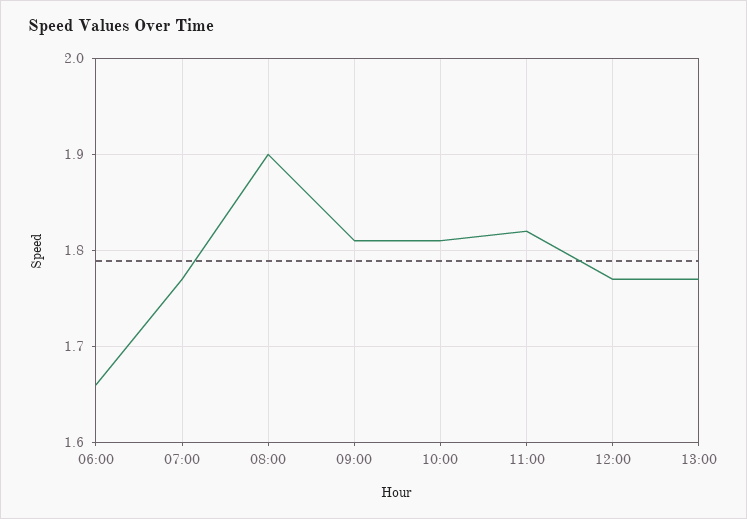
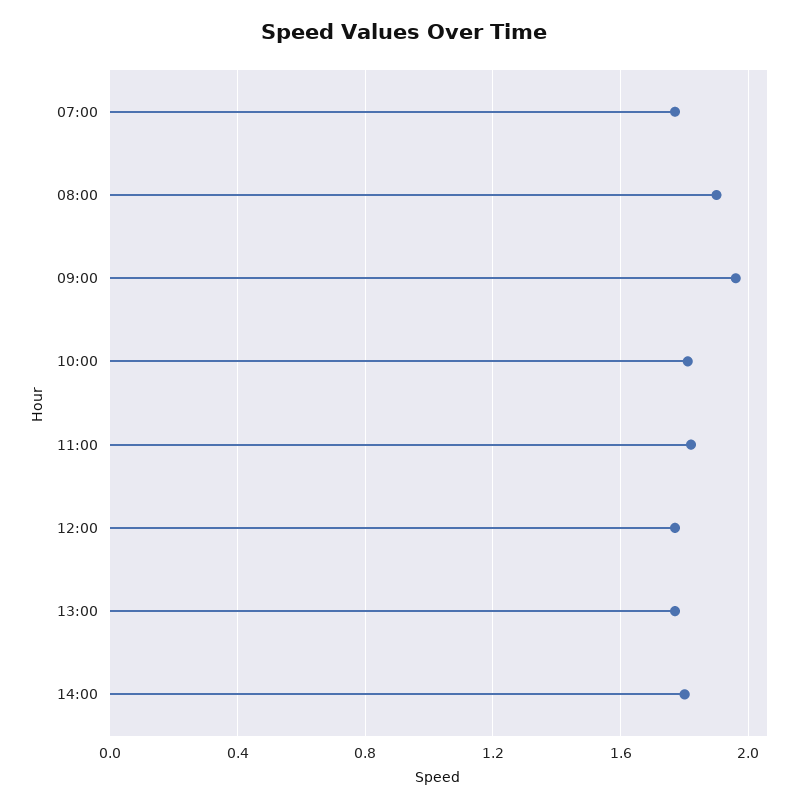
06:00: 1.66 -> none
09:00: 1.81 -> 1.95
14:00: none -> 1.8

